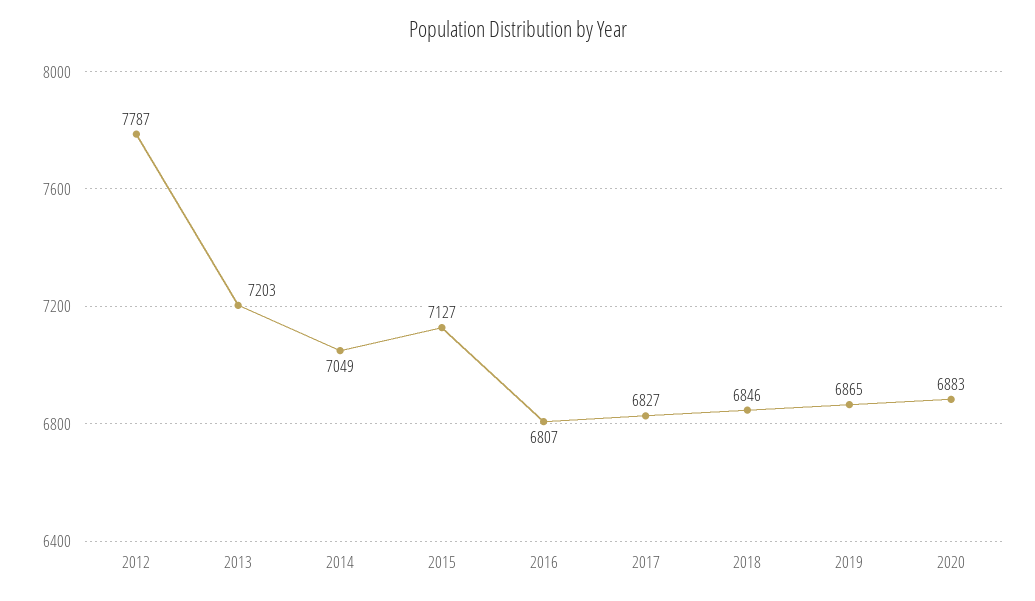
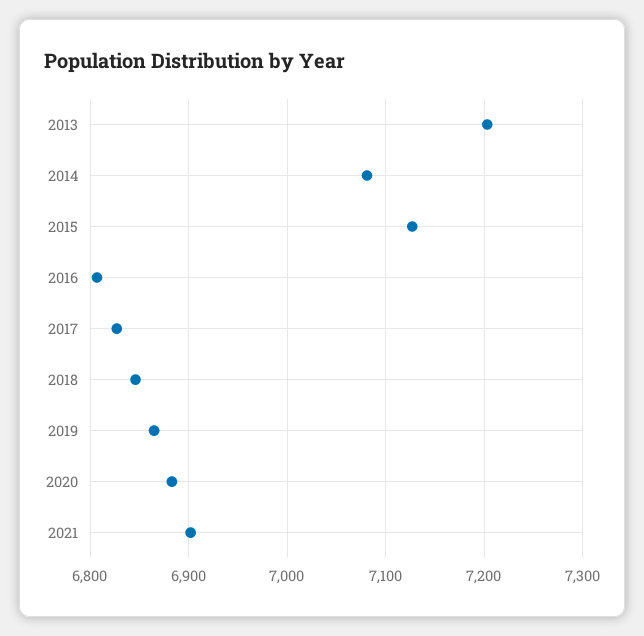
2012: 7787 -> none
2014: 7049 -> 7080
2021: none -> 6900

